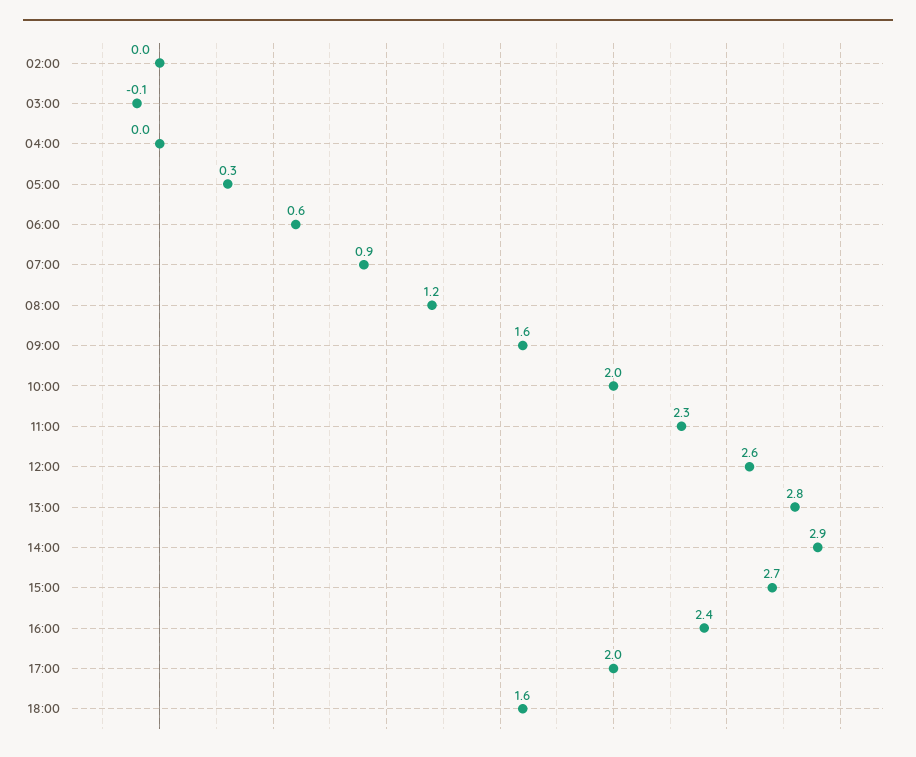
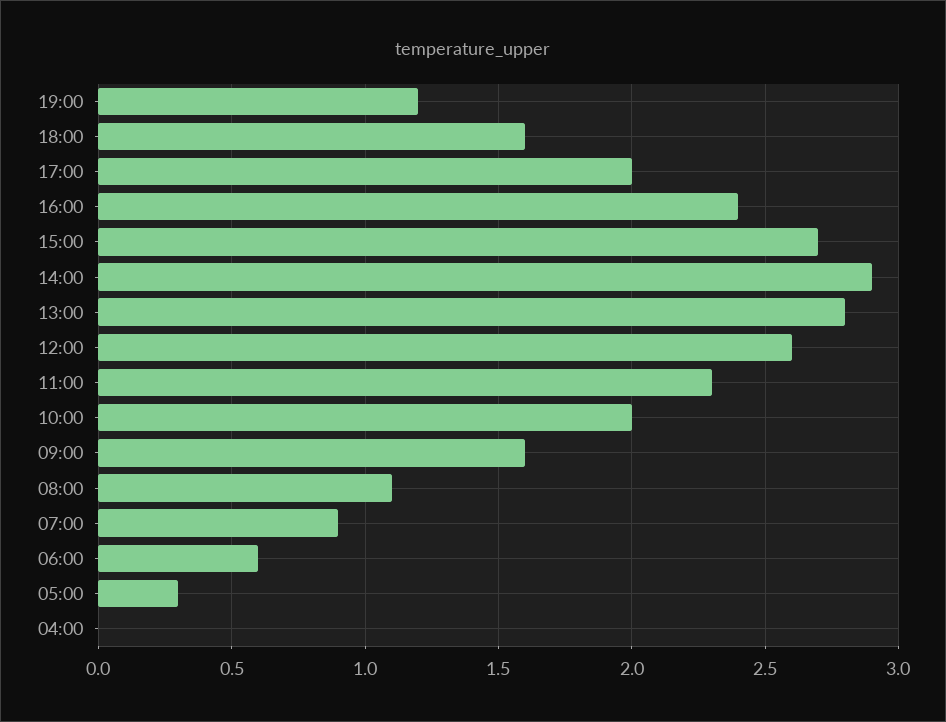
02:00: 0 -> none
03:00: -0.1 -> none
08:00: 1.2 -> 1.1
19:00: none -> 1.2

